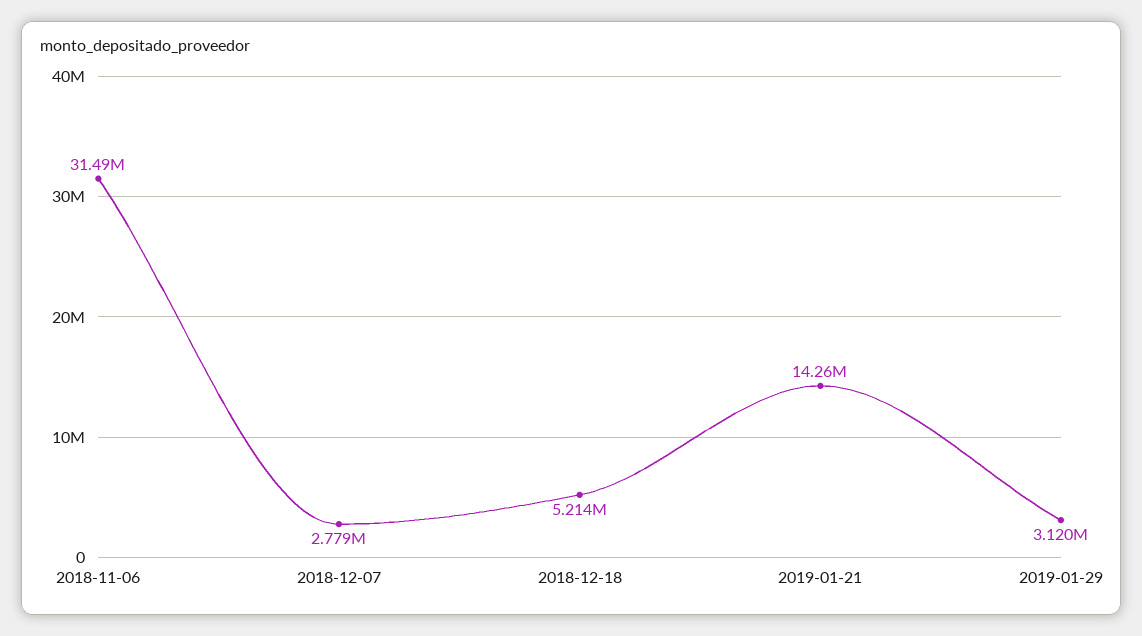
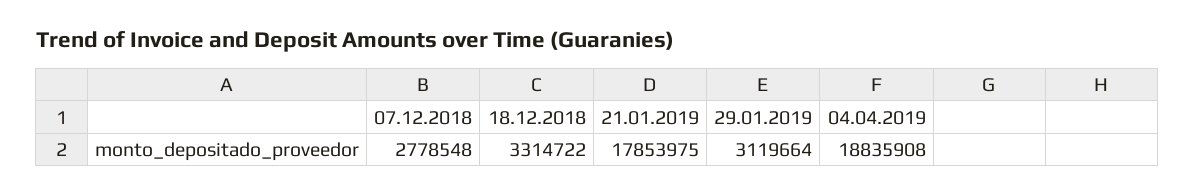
2018-11-06: 31490000 -> none
2018-12-18: 5214000 -> 3314722
2019-01-21: 14260000 -> 17853975
04.04.2019: none -> 18835908

